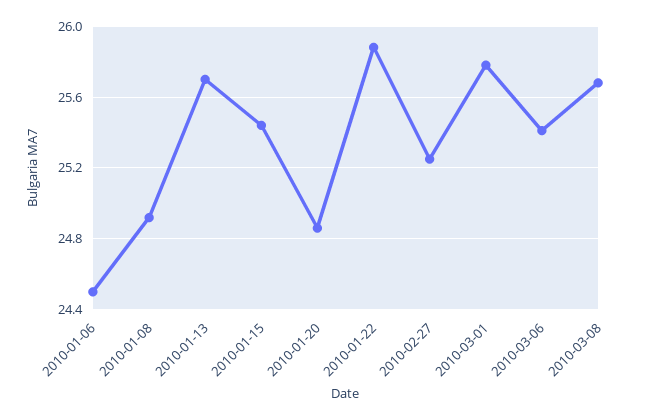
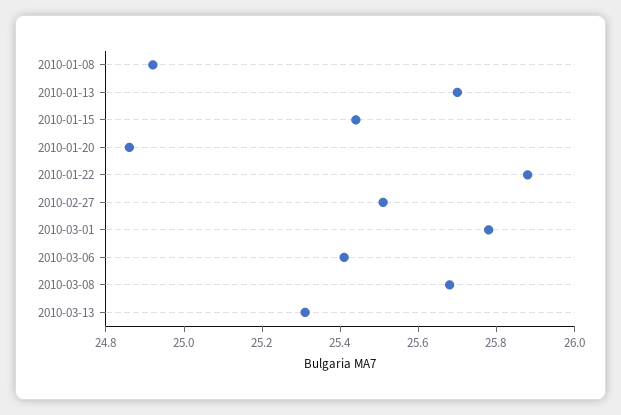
2010-01-06: 24.5 -> none
2010-02-27: 25.25 -> 25.5
2010-03-13: none -> 25.3

